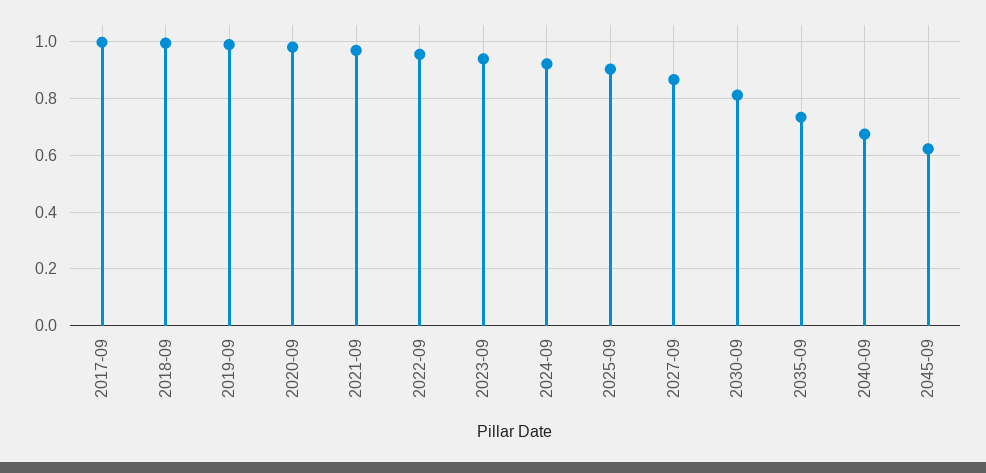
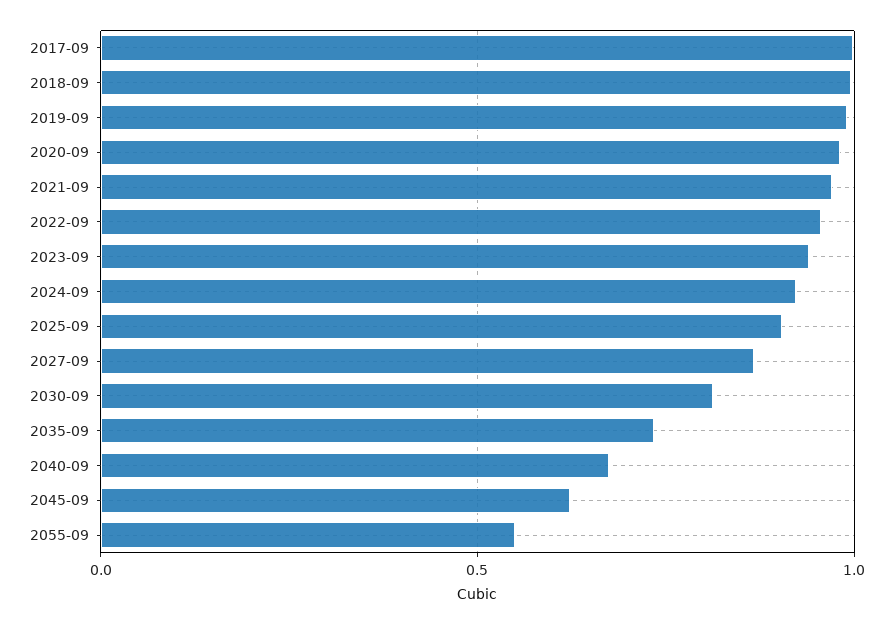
2055-09: none -> 0.55

